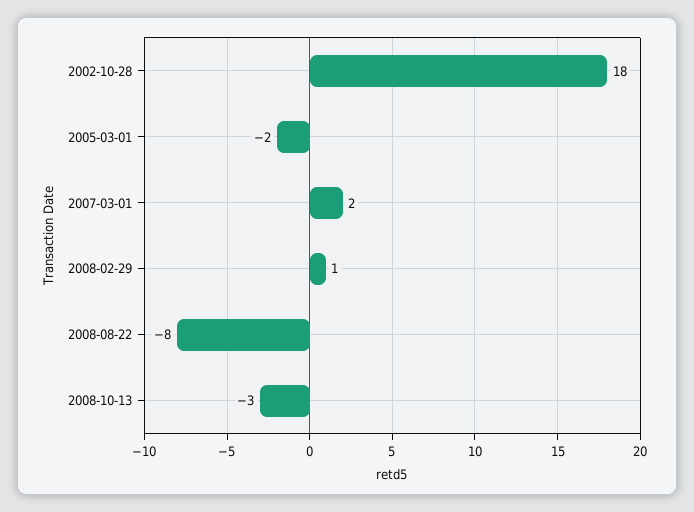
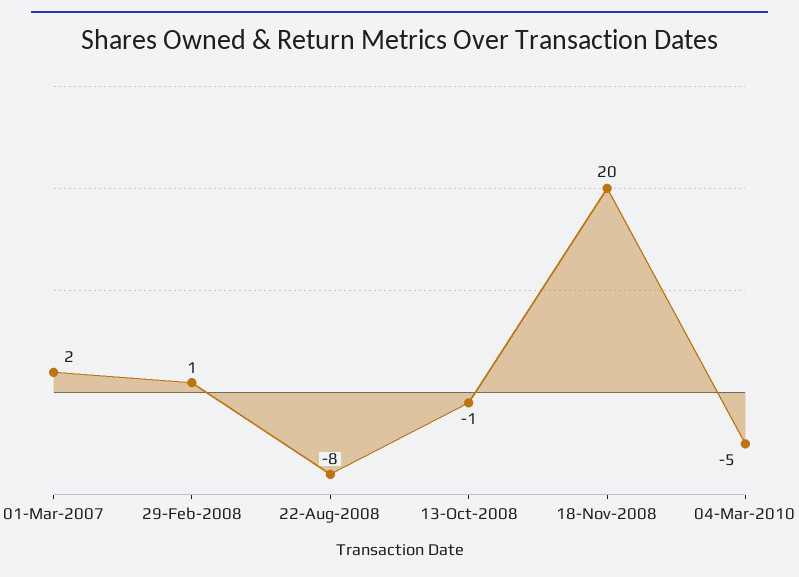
2002-10-28: 18 -> none
2005-03-01: -2 -> none
2008-10-13: -3 -> -1
18-Nov-2008: none -> 20
04-Mar-2010: none -> -5

